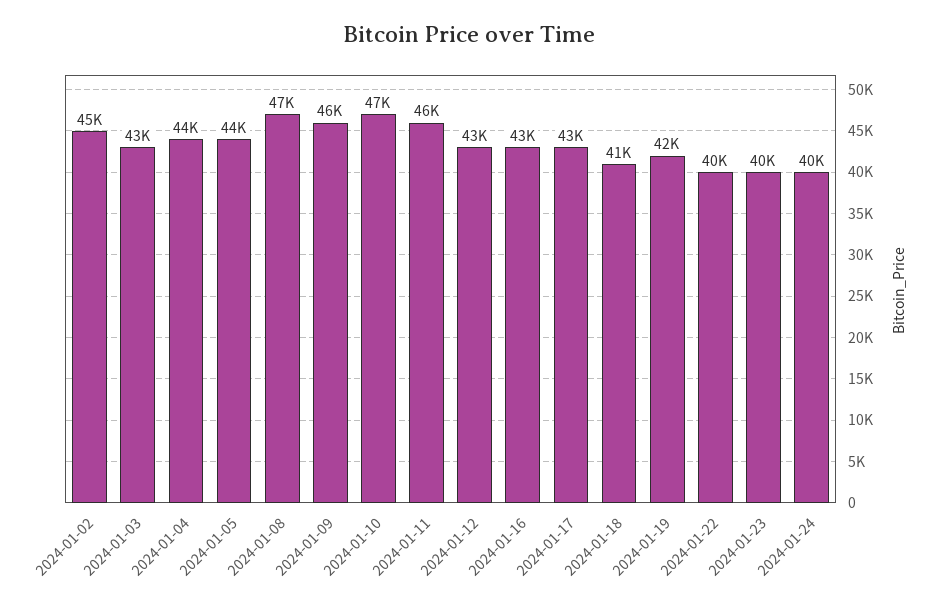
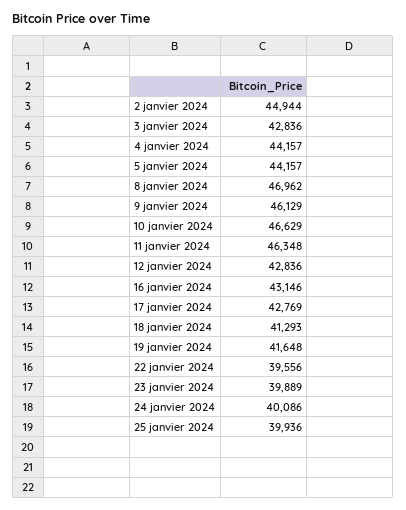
25 janvier 2024: none -> 39936

